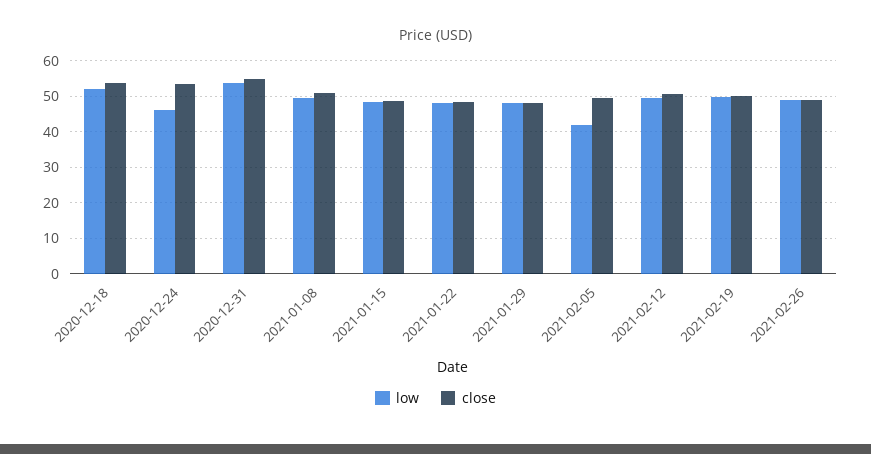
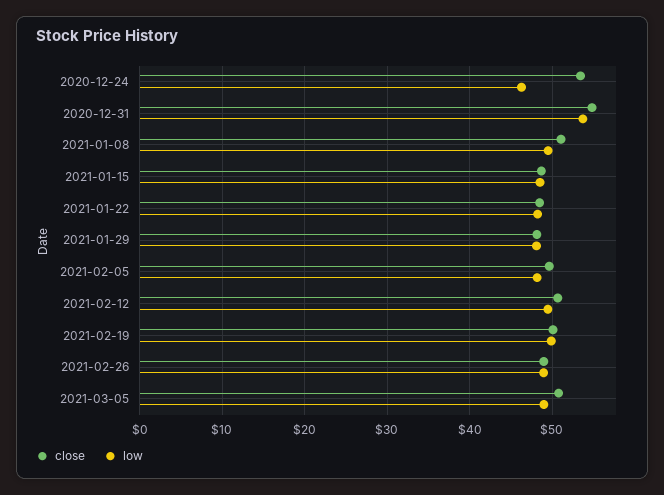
low, 2020-12-18: 52 -> none
close, 2020-12-18: 54 -> none
low, 2021-02-05: 42 -> 48
close, 2021-03-05: none -> 51
low, 2021-03-05: none -> 49

